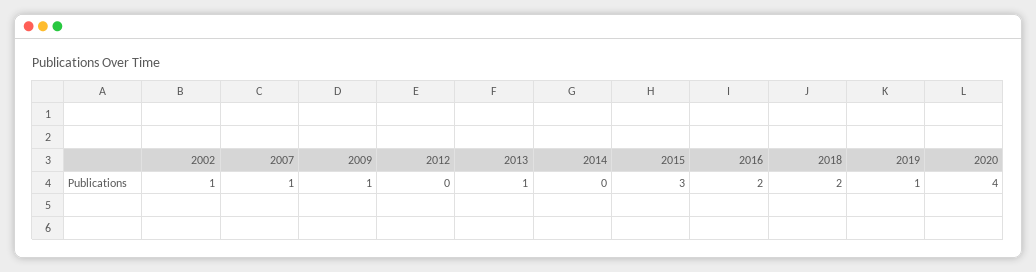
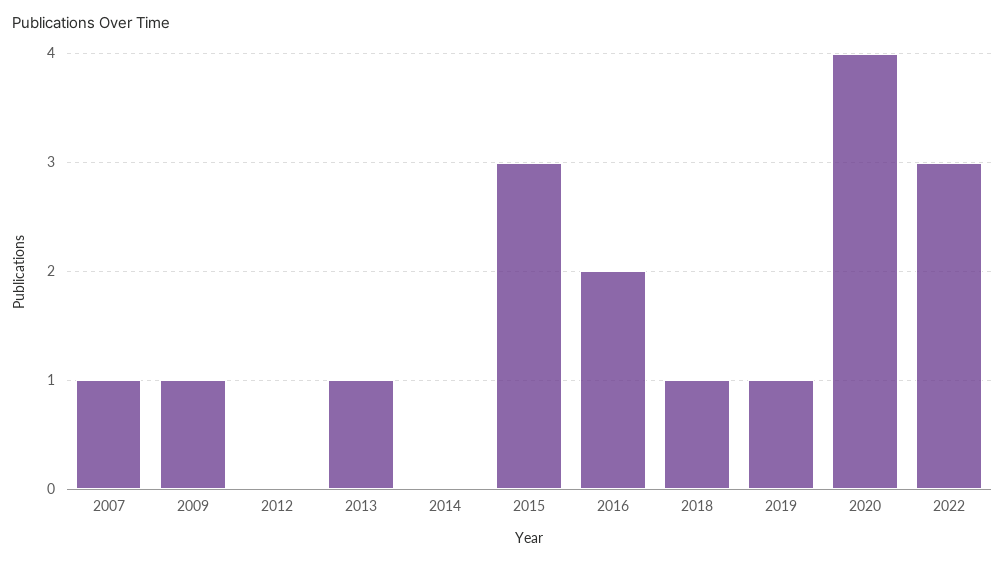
2002: 1 -> none
2018: 2 -> 1
2022: none -> 3

